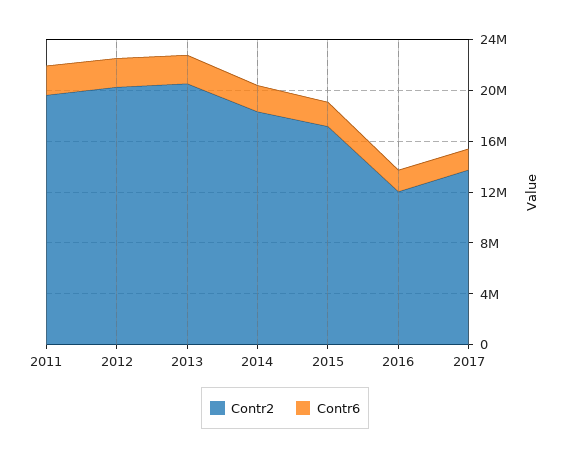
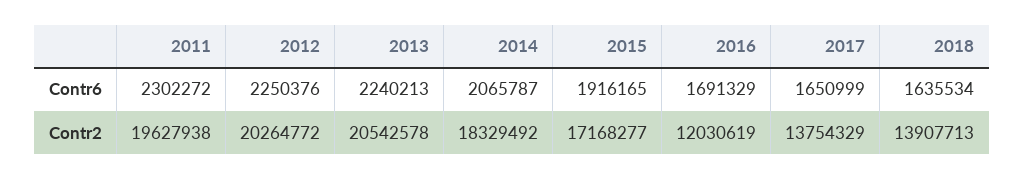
Contr6, 2018: none -> 1635534
Contr2, 2018: none -> 13907713

